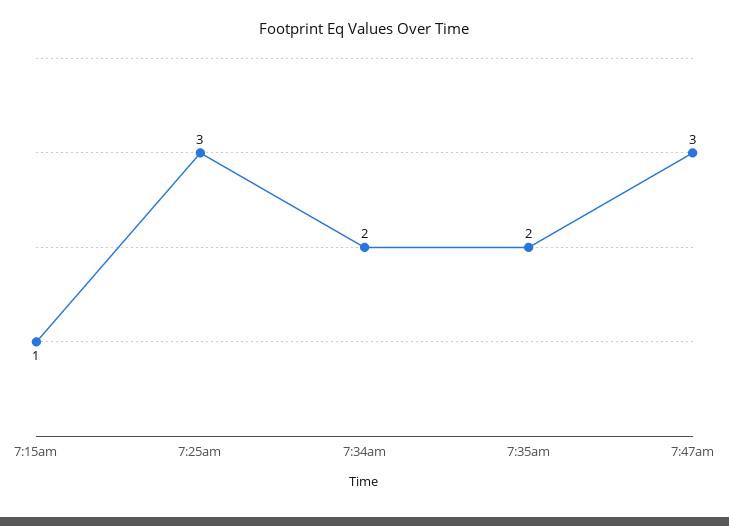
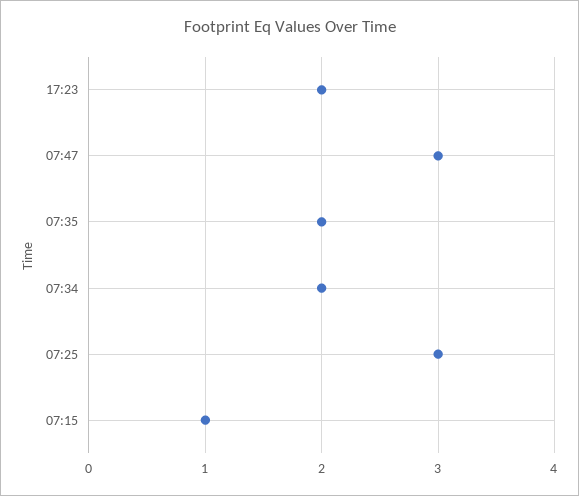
17:23: none -> 2

